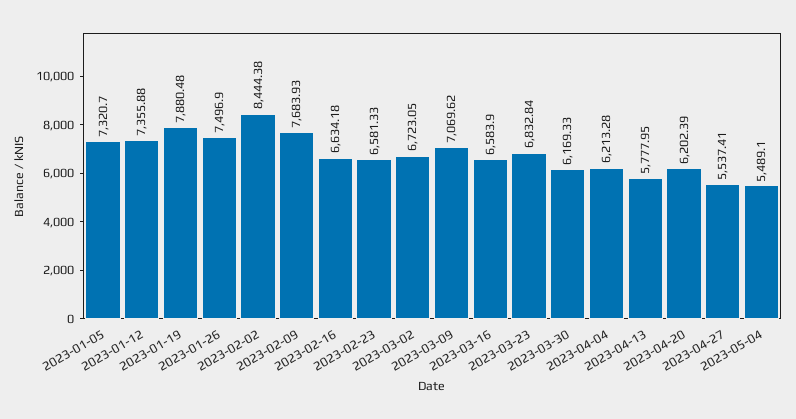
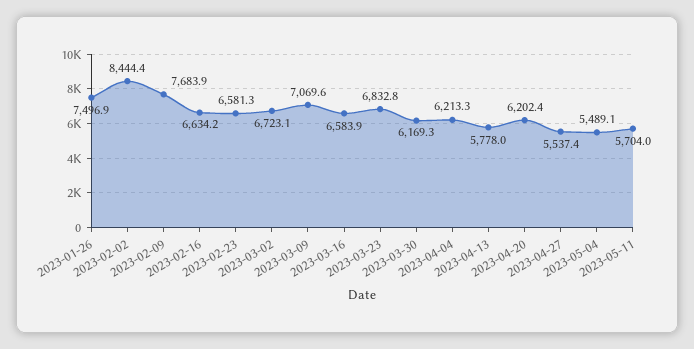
2023-01-05: 7320.7 -> none
2023-01-12: 7355.88 -> none
2023-01-19: 7880.48 -> none
2023-05-11: none -> 5704

